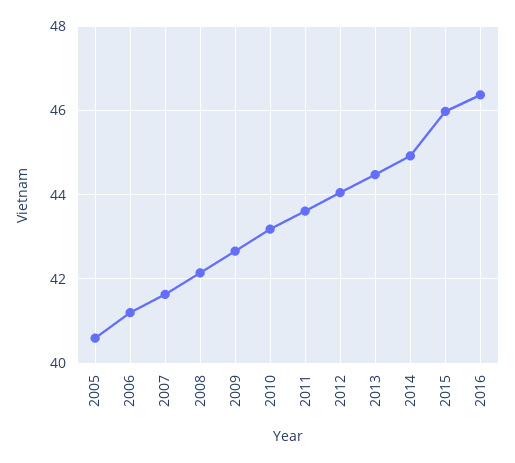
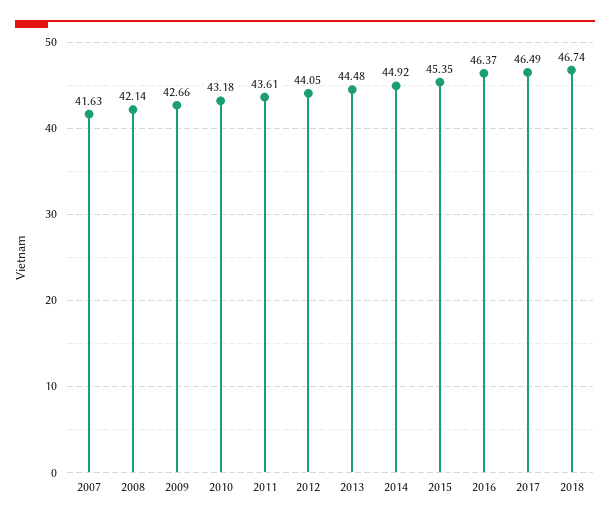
2005: 40.6 -> none
2006: 41.2 -> none
2015: 46 -> 45.35
2017: none -> 46.49
2018: none -> 46.74

